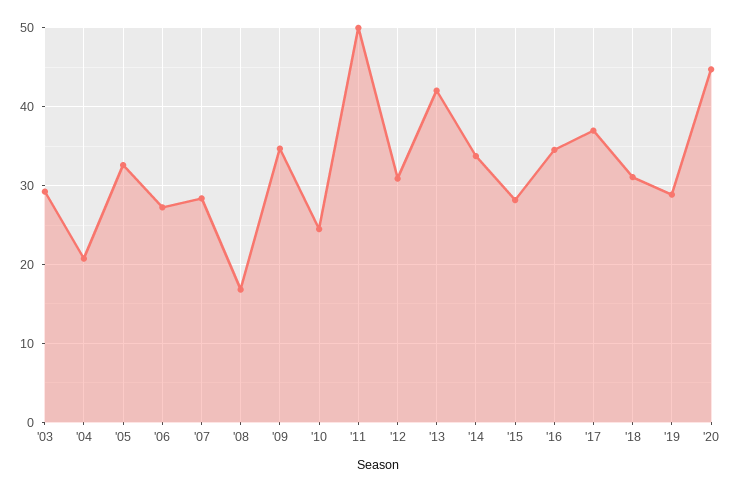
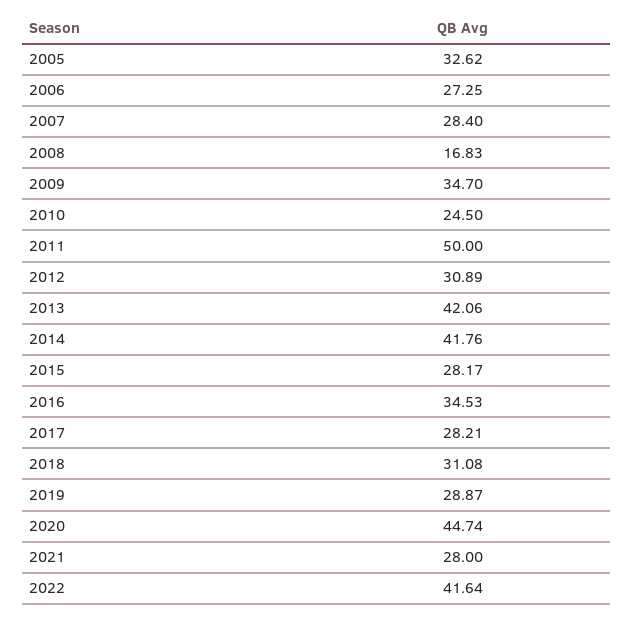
'03: 29 -> none
'04: 21 -> none
'14: 34 -> 41.76
'17: 37 -> 28.21
2021: none -> 28
2022: none -> 41.64

